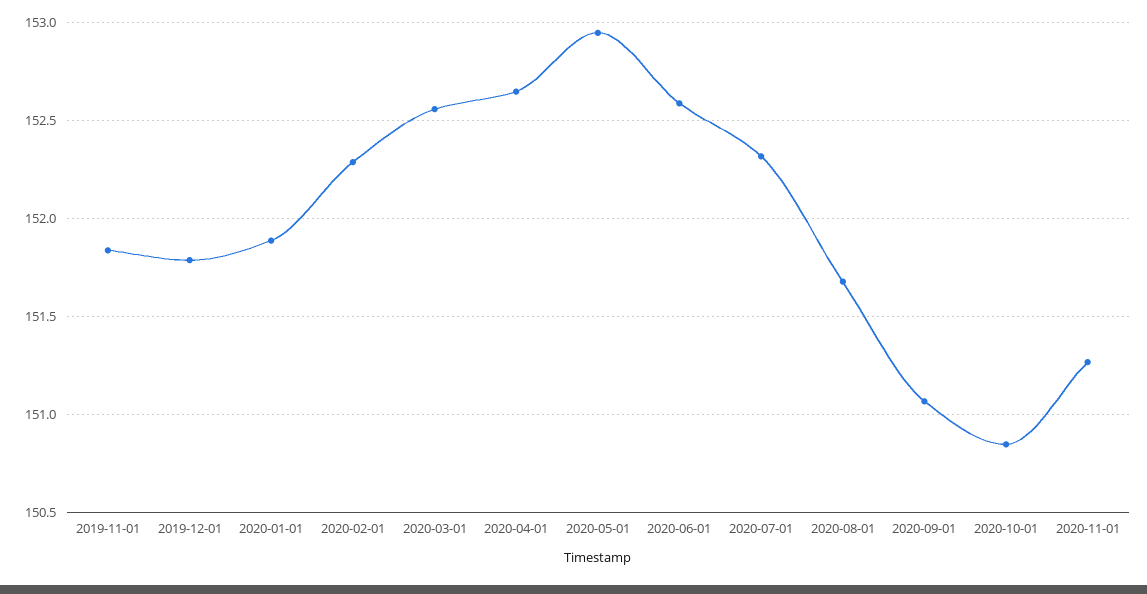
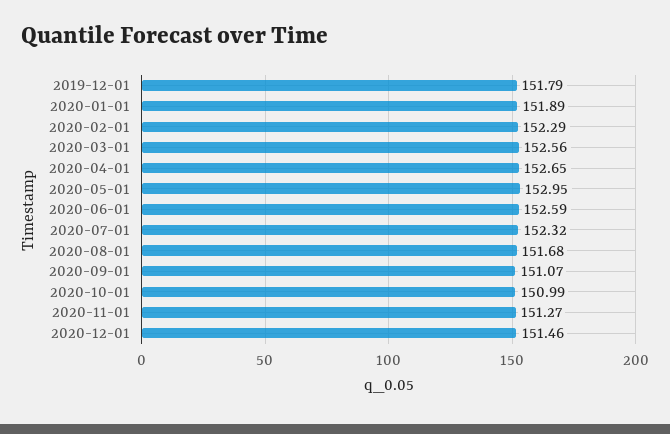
2019-11-01: 151.85 -> none
2020-10-01: 150.85 -> 150.99
2020-12-01: none -> 151.46

